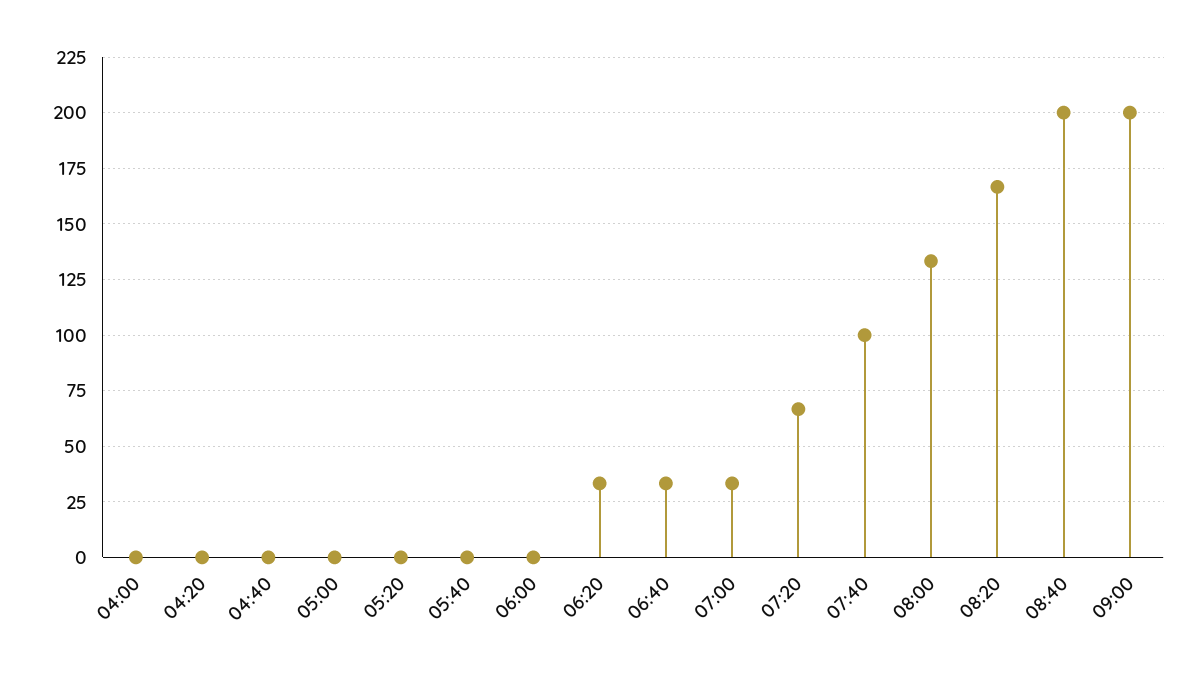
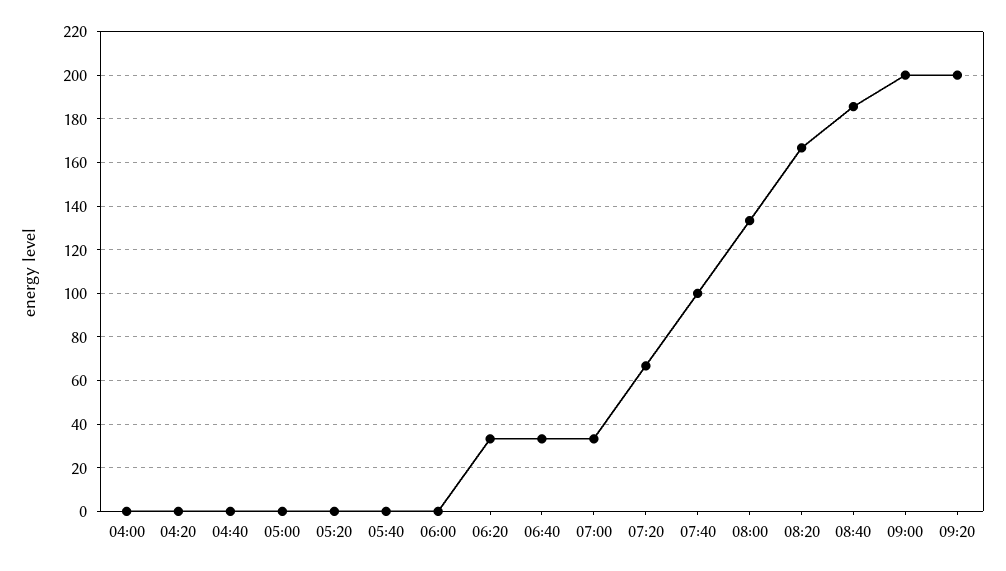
08:40: 200 -> 185
09:20: none -> 200

